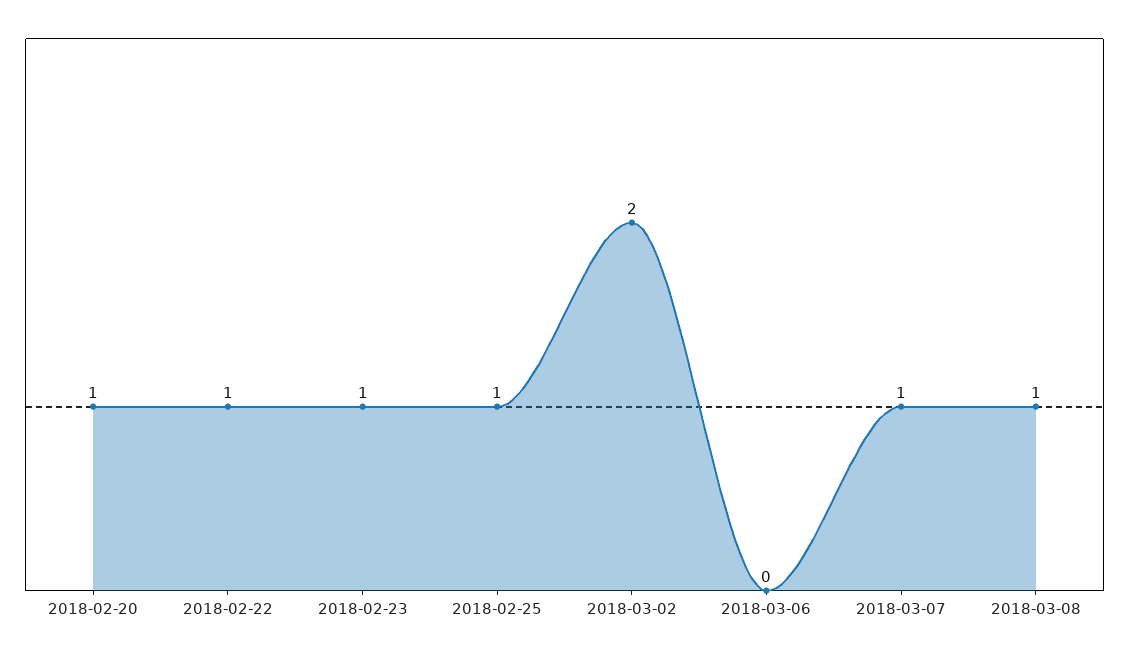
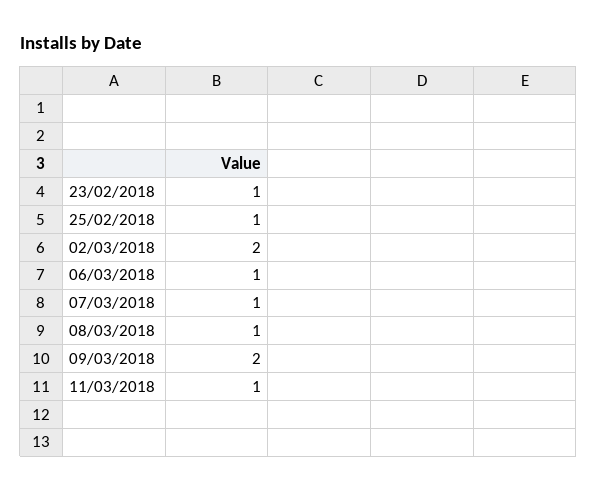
2018-02-20: 1 -> none
2018-02-22: 1 -> none
2018-03-06: 0 -> 1
09/03/2018: none -> 2
11/03/2018: none -> 1

